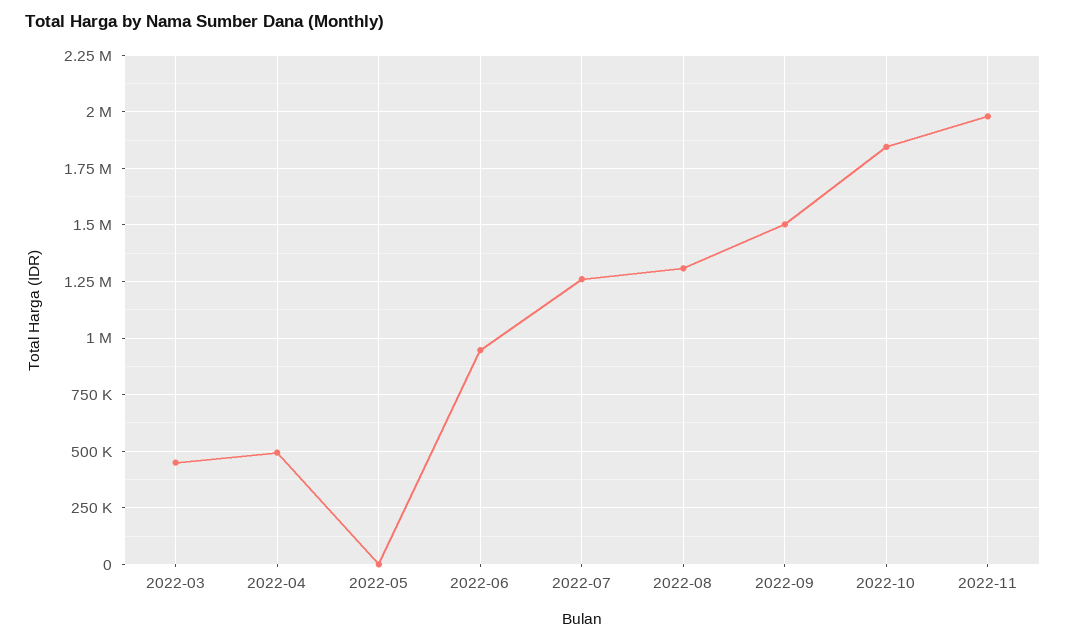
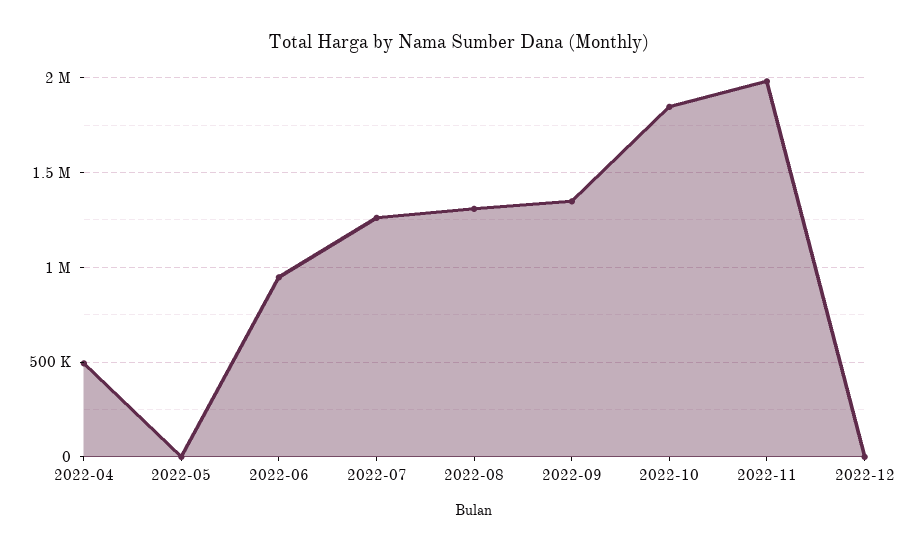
2022-03: 450000 -> none
2022-09: 1500000 -> 1350000
2022-12: none -> 0

